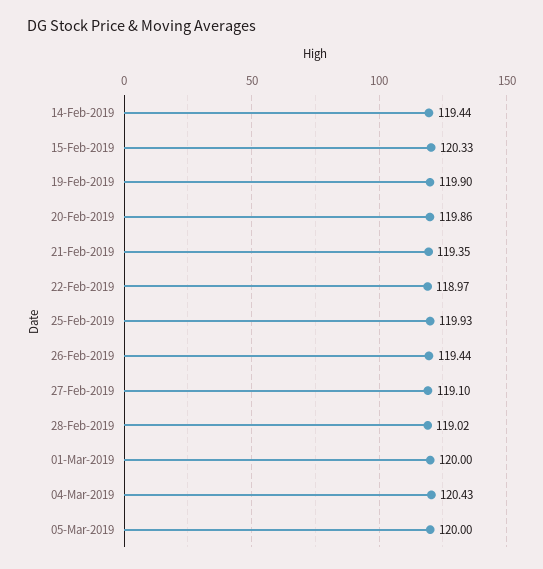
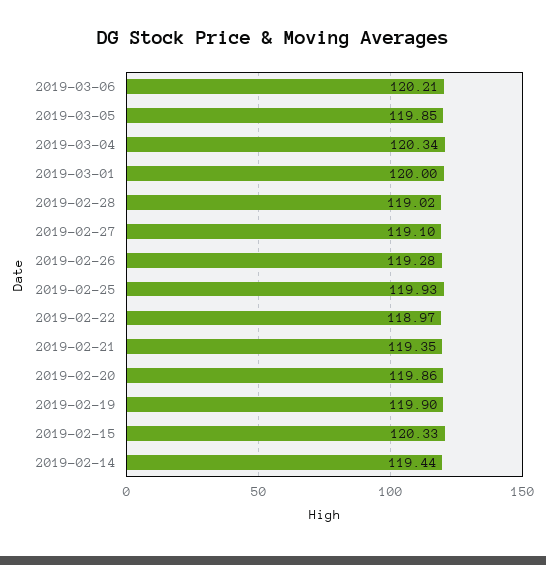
26-Feb-2019: 119.44 -> 119.28
04-Mar-2019: 120.43 -> 120.34
05-Mar-2019: 120 -> 119.85
2019-03-06: none -> 120.21

